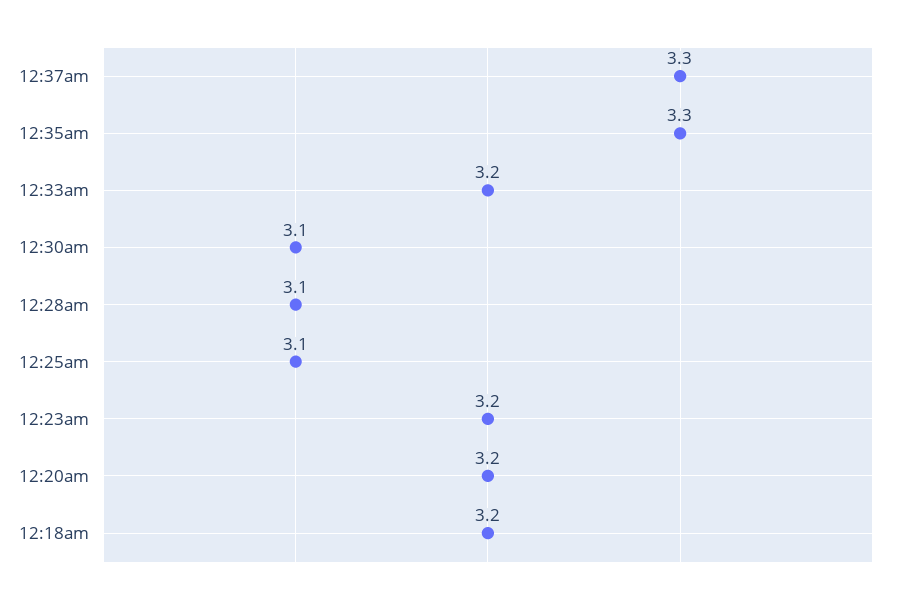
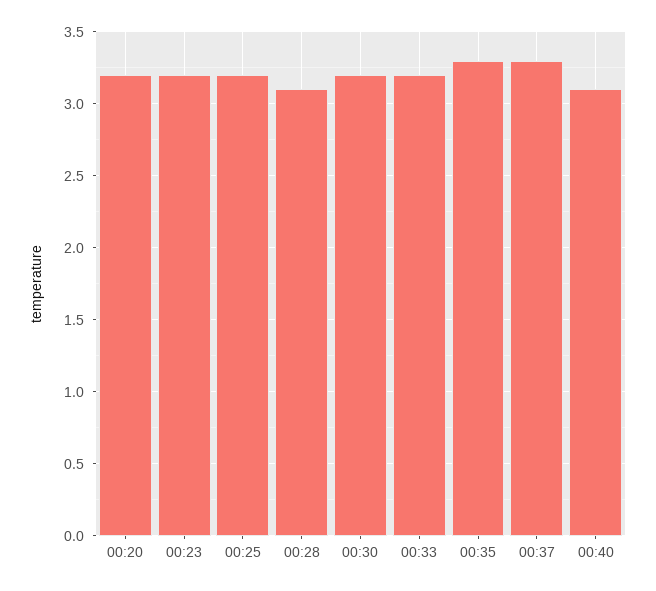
12:30am: 3.1 -> 3.2
12:25am: 3.1 -> 3.2
12:18am: 3.2 -> none
00:40: none -> 3.1

